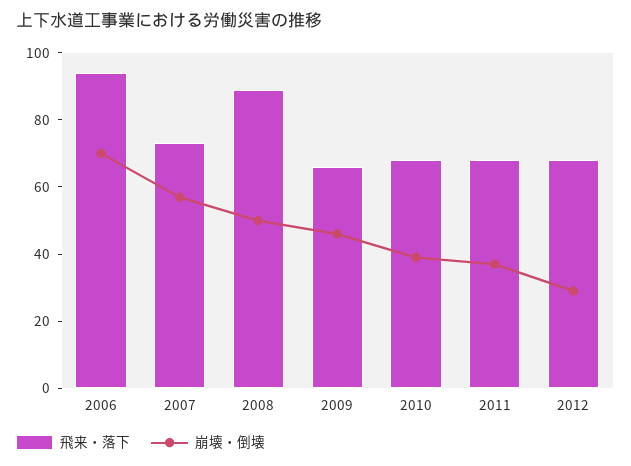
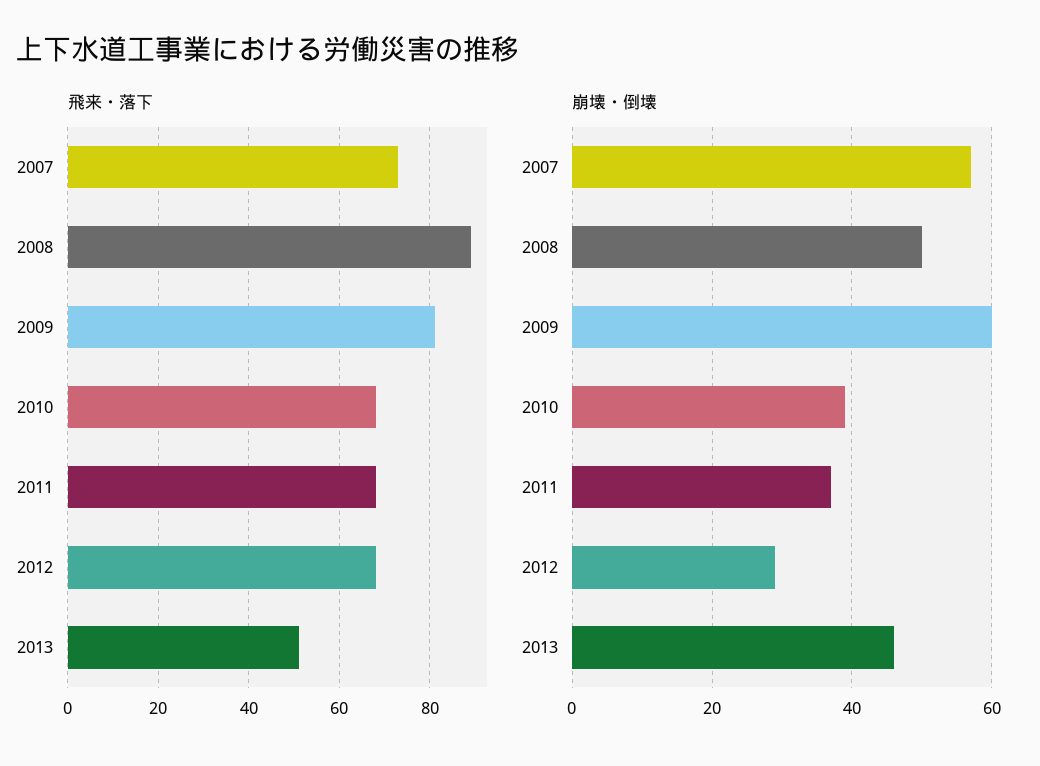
飛来・落下, 2006: 95 -> none
崩壊・倒壊, 2006: 70 -> none
飛来・落下, 2009: 65 -> 80
崩壊・倒壊, 2009: 45 -> 60
飛来・落下, 2013: none -> 50
崩壊・倒壊, 2013: none -> 45

